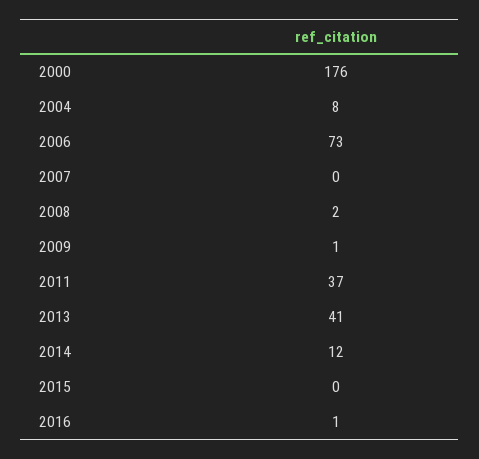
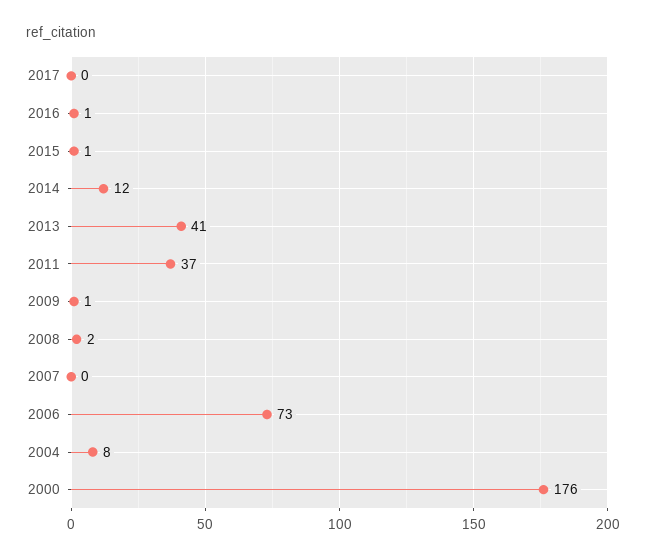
2015: 0 -> 1
2017: none -> 0

